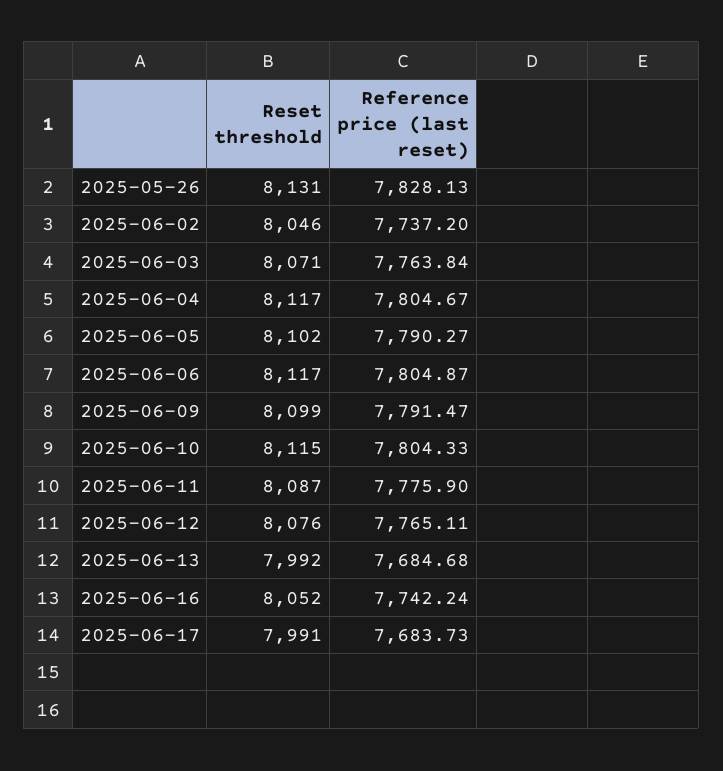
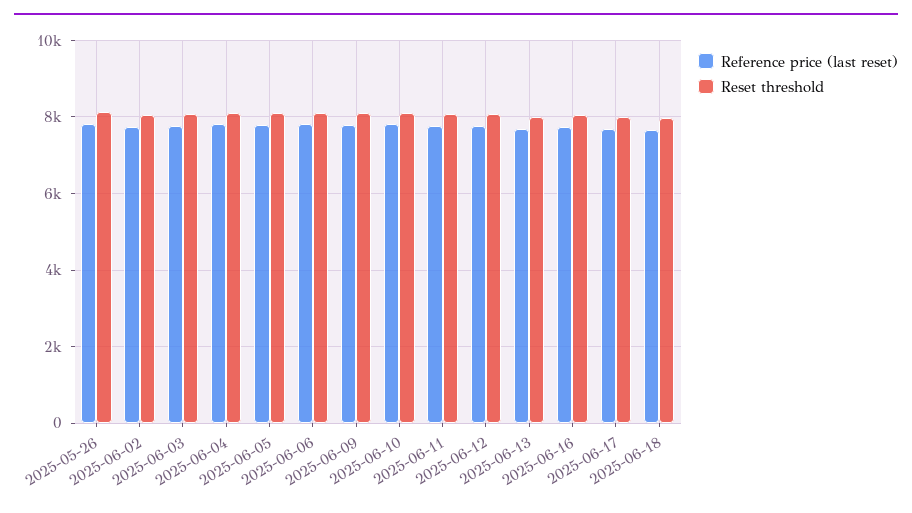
Reference price (last reset), 2025-06-18: none -> 7600
Reset threshold, 2025-06-18: none -> 8000

